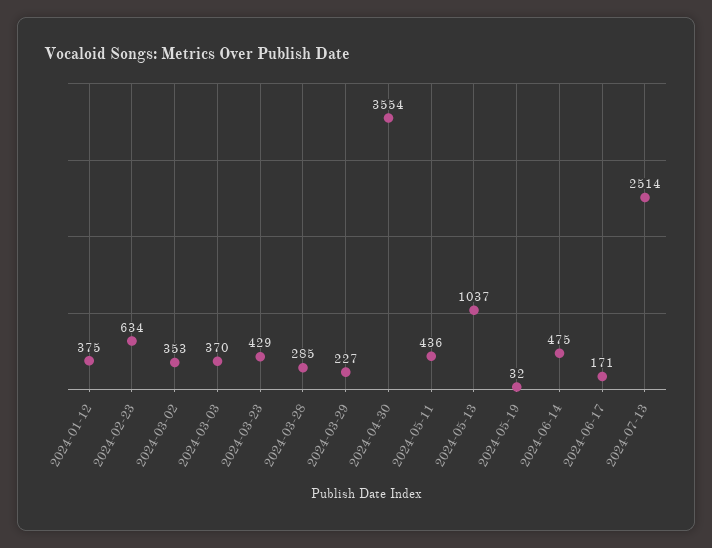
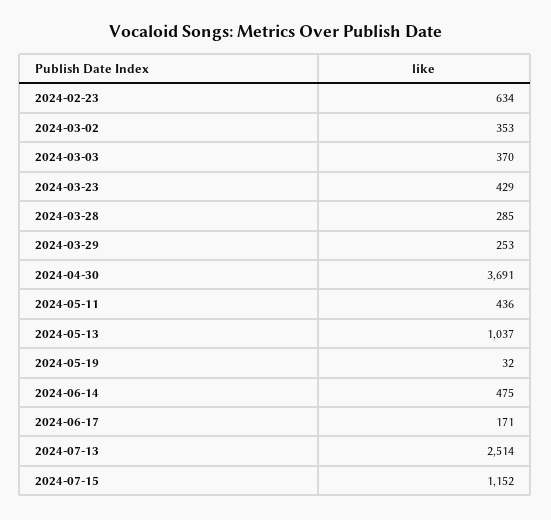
2024-01-12: 375 -> none
2024-03-29: 227 -> 253
2024-04-30: 3554 -> 3691
2024-07-15: none -> 1152

